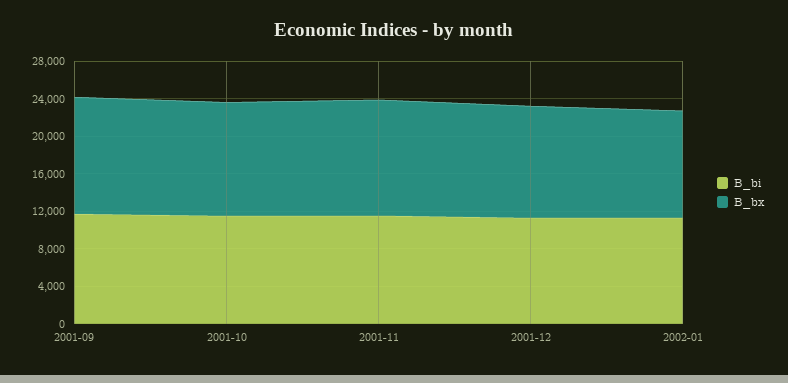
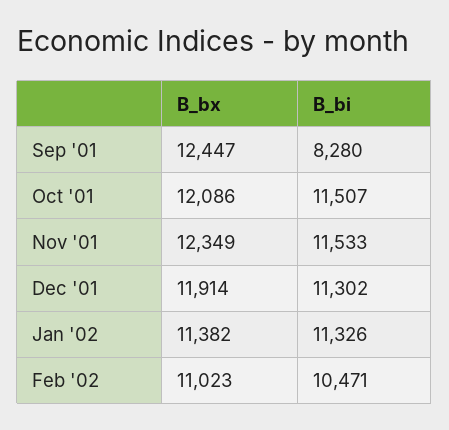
B_bi, 2001-09: 12000 -> 8280
B_bx, Feb '02: none -> 11023
B_bi, Feb '02: none -> 10471

